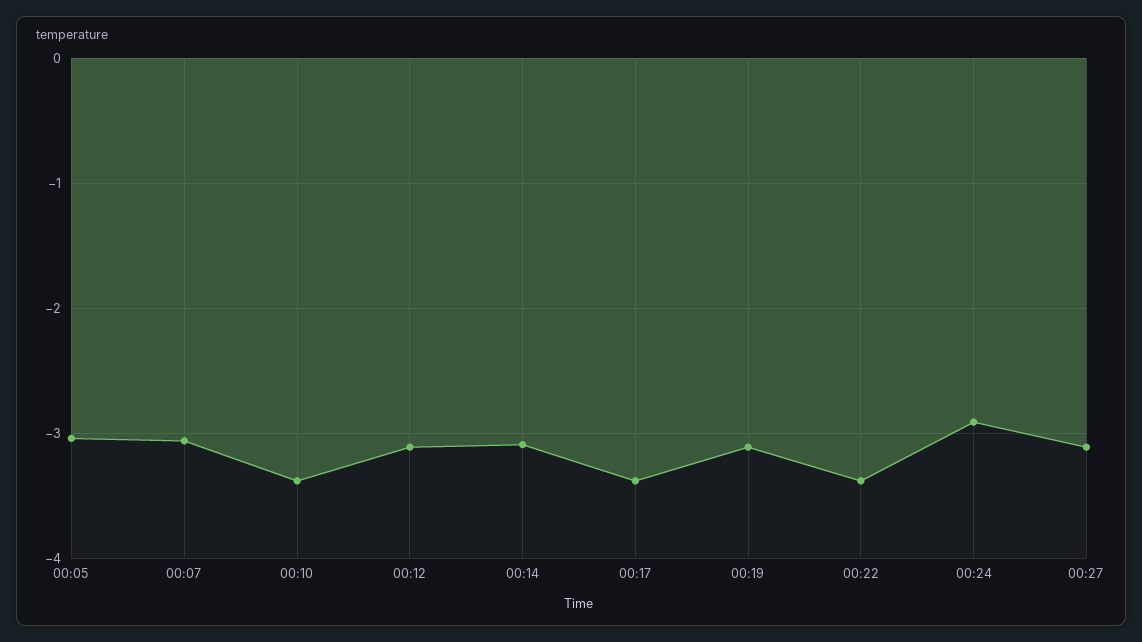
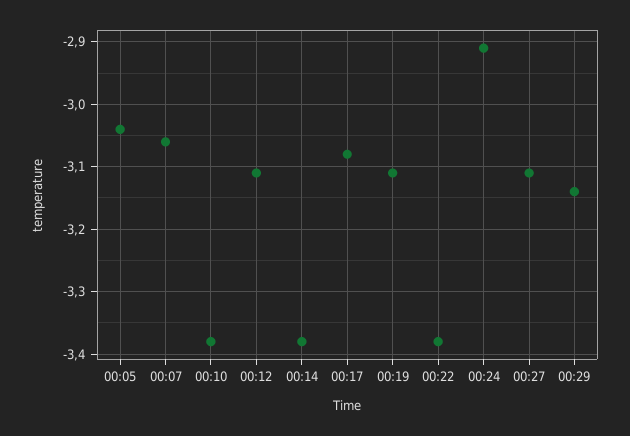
00:14: -3.1 -> -3.38
00:17: -3.4 -> -3.08
00:29: none -> -3.14

